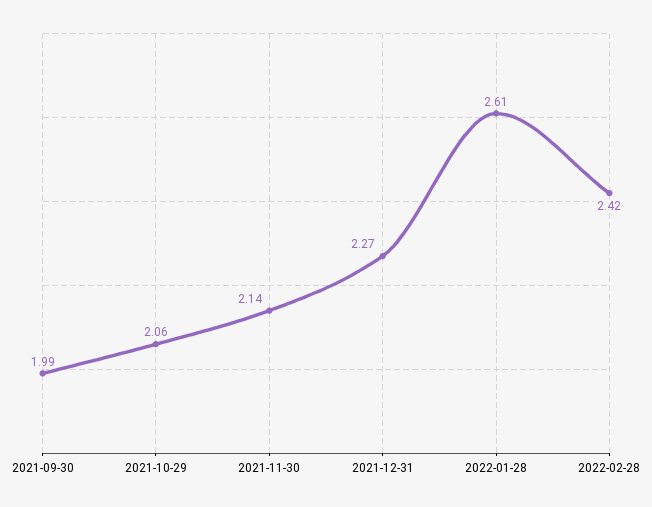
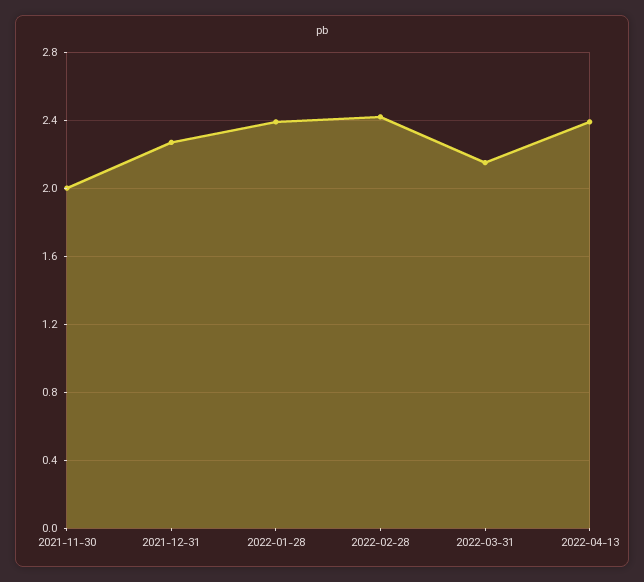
2021-09-30: 1.99 -> none
2021-10-29: 2.06 -> none
2021-11-30: 2.14 -> 2
2022-01-28: 2.61 -> 2.4
2022-03-31: none -> 2.15
2022-04-13: none -> 2.4

